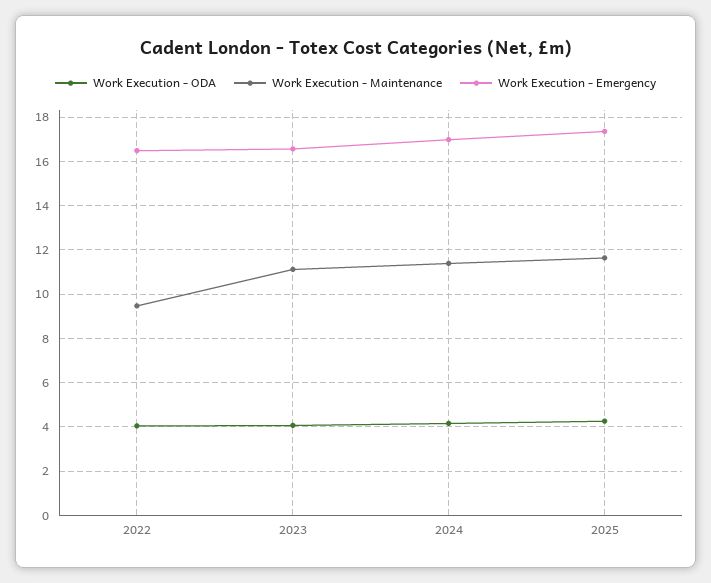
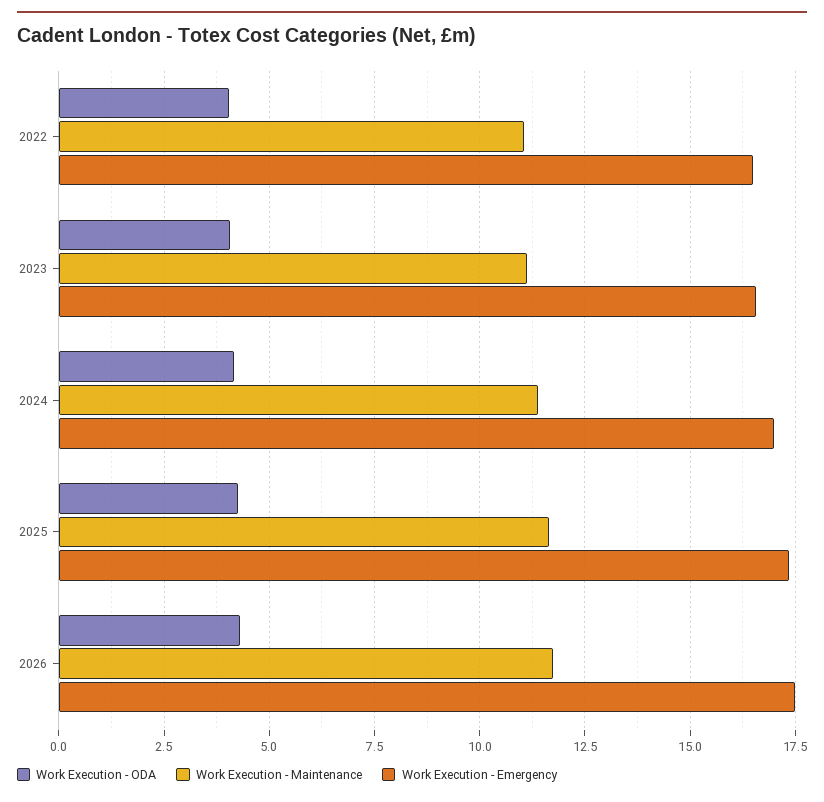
Work Execution - Maintenance, 2022: 9.5 -> 11
Work Execution - ODA, 2026: none -> 4.25
Work Execution - Maintenance, 2026: none -> 11.75
Work Execution - Emergency, 2026: none -> 17.5

